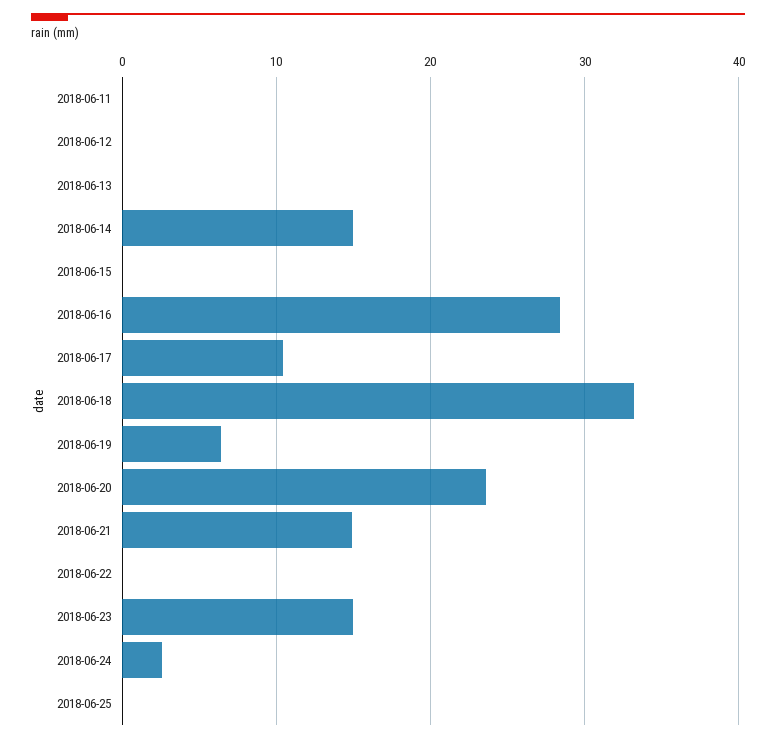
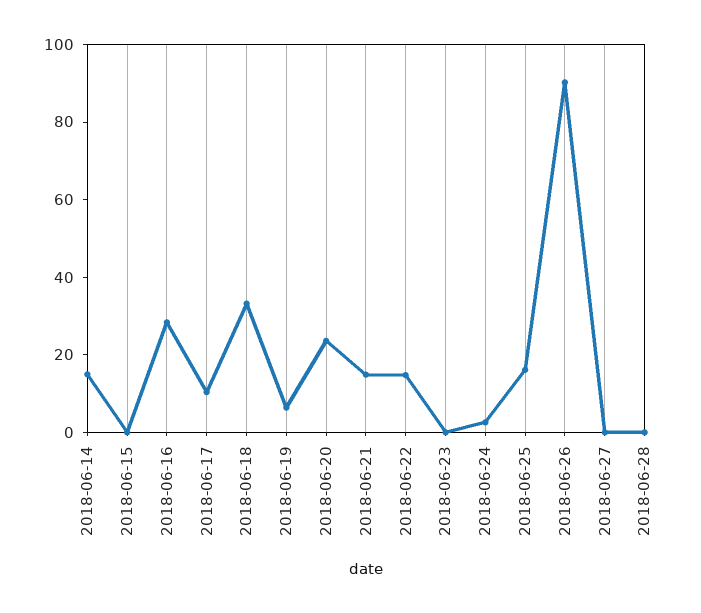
2018-06-11: 0 -> none
2018-06-12: 0 -> none
2018-06-13: 0 -> none
2018-06-22: 0 -> 15
2018-06-23: 15 -> 0
2018-06-25: 0 -> 15
2018-06-26: none -> 90
2018-06-27: none -> 0
2018-06-28: none -> 0

